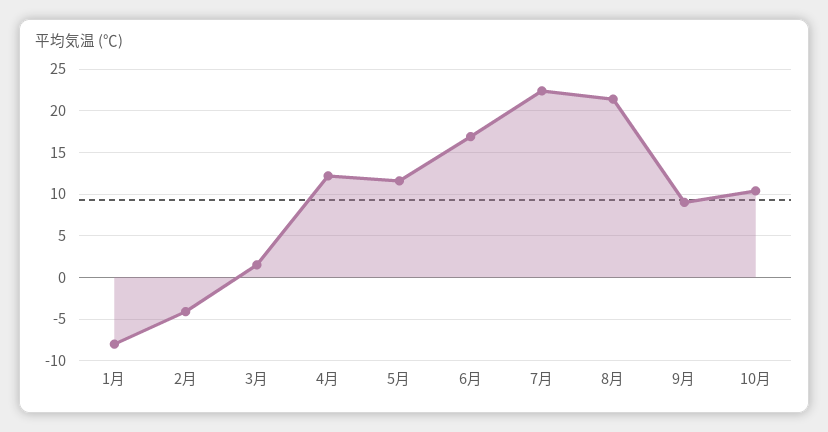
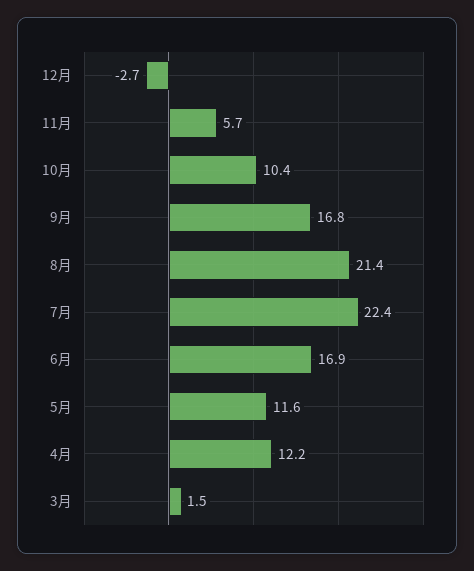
1月: -8 -> none
2月: -4 -> none
9月: 9 -> 16.8
12月: none -> -2.7
11月: none -> 5.7

